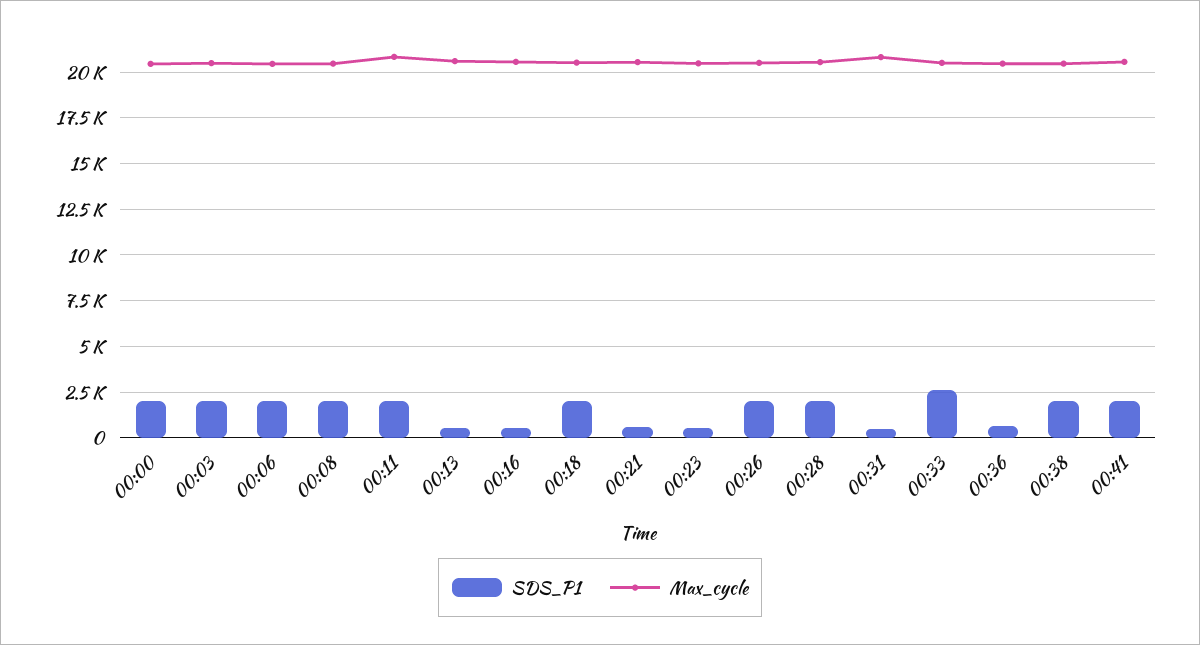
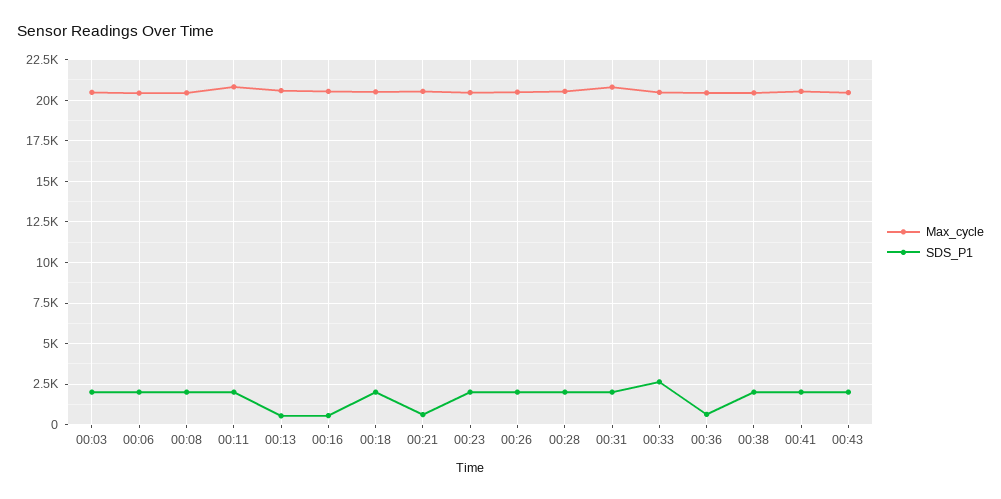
SDS_P1, 00:00: 2000 -> none
Max_cycle, 00:00: 20500 -> none
SDS_P1, 00:23: 500 -> 2000
SDS_P1, 00:31: 500 -> 2000
Max_cycle, 00:43: none -> 20500
SDS_P1, 00:43: none -> 2000

